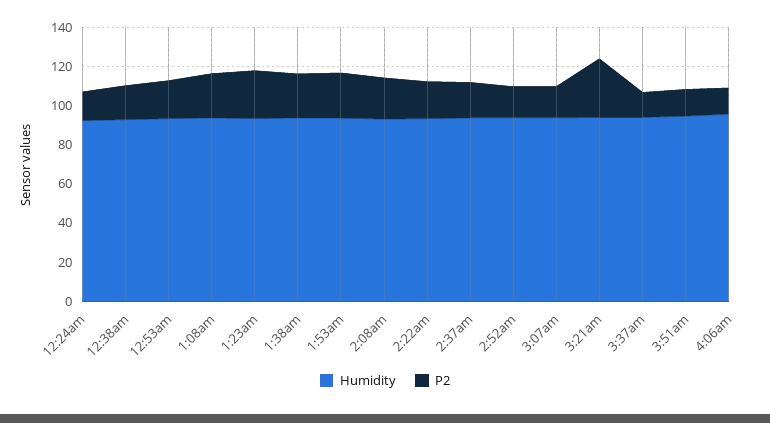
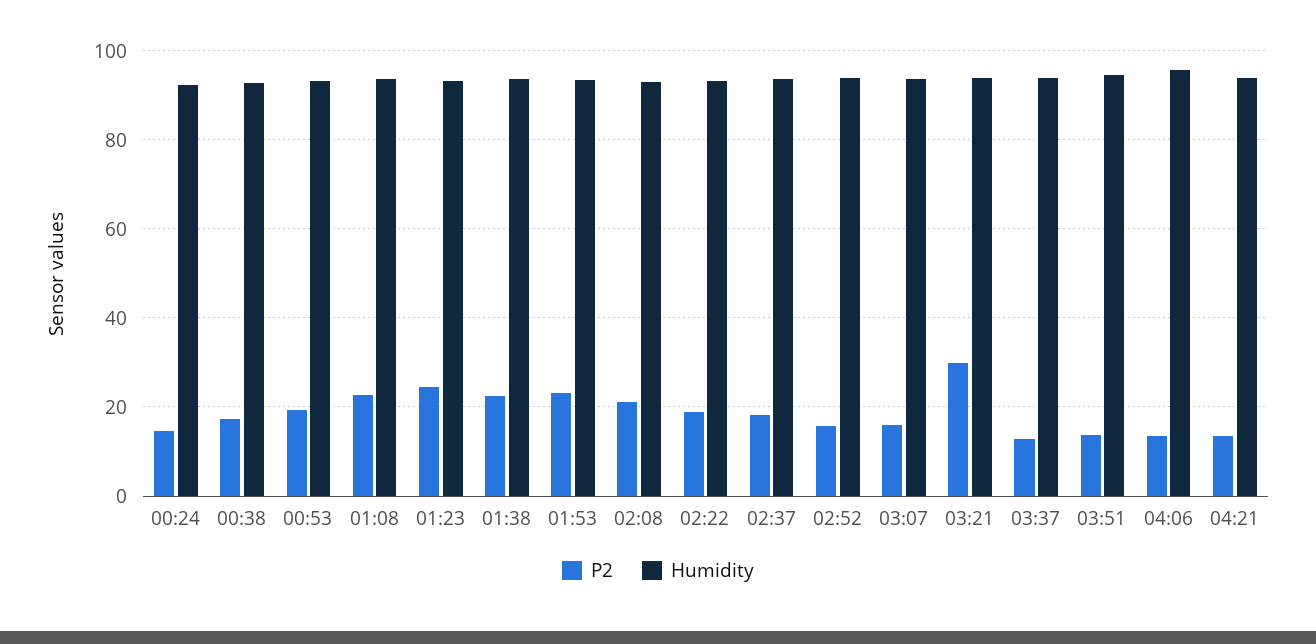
P2, 04:21: none -> 14
Humidity, 04:21: none -> 94

